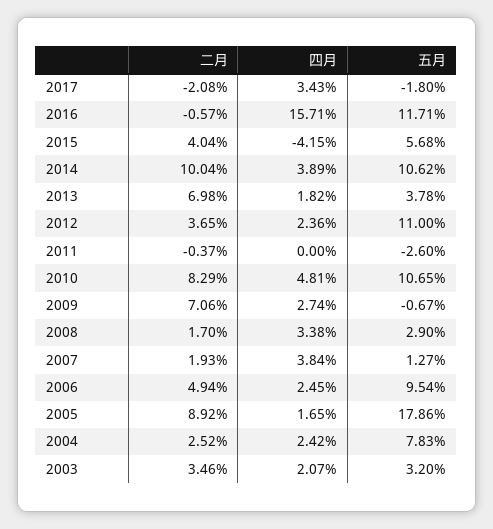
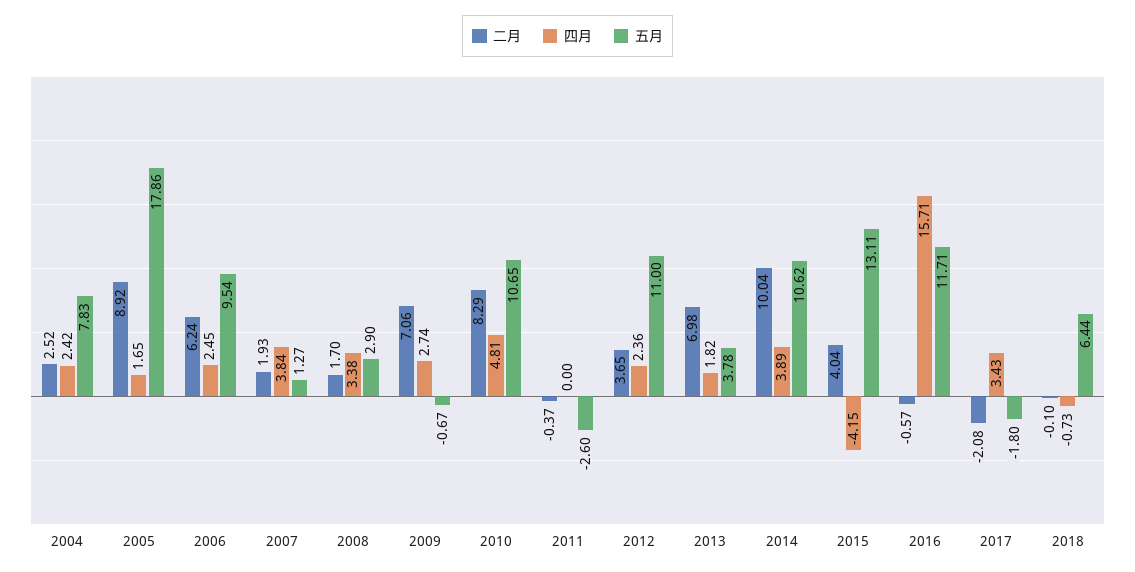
五月, 2015: 5.68 -> 13.11
二月, 2006: 4.94 -> 6.24
二月, 2003: 3.46 -> none
四月, 2003: 2.07 -> none
五月, 2003: 3.2 -> none
二月, 2018: none -> -0.1
四月, 2018: none -> -0.73
五月, 2018: none -> 6.44

